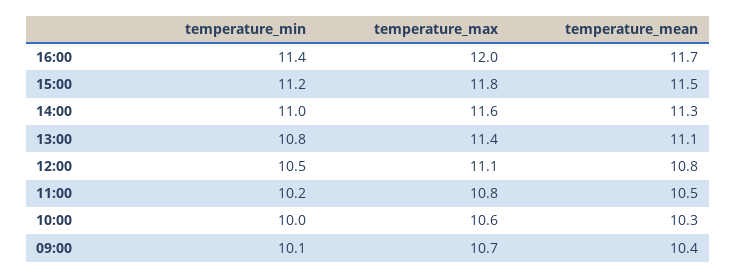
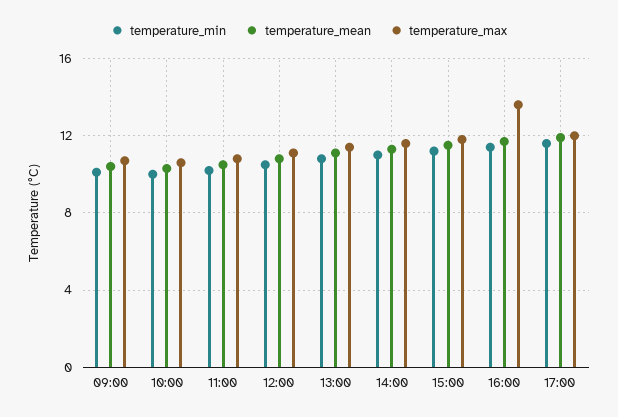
temperature_max, 16:00: 12 -> 13.5
temperature_min, 17:00: none -> 11.5
temperature_mean, 17:00: none -> 12
temperature_max, 17:00: none -> 12

